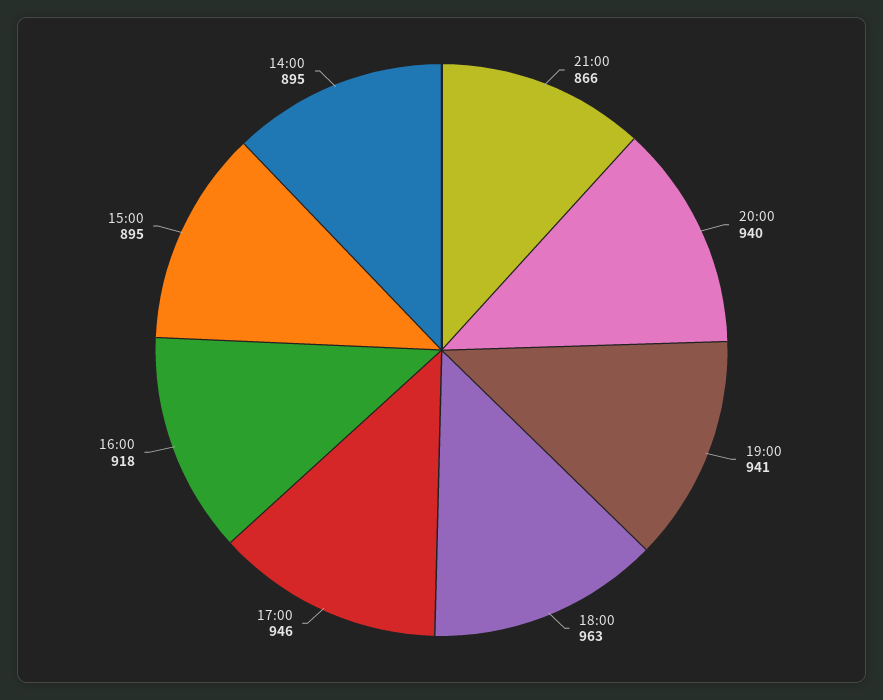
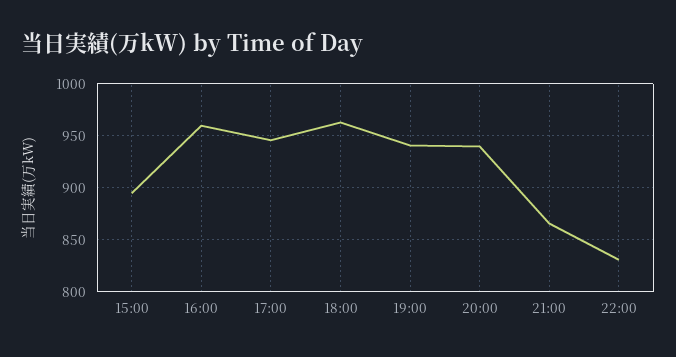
16:00: 918 -> 960
14:00: 895 -> none
22:00: none -> 830

